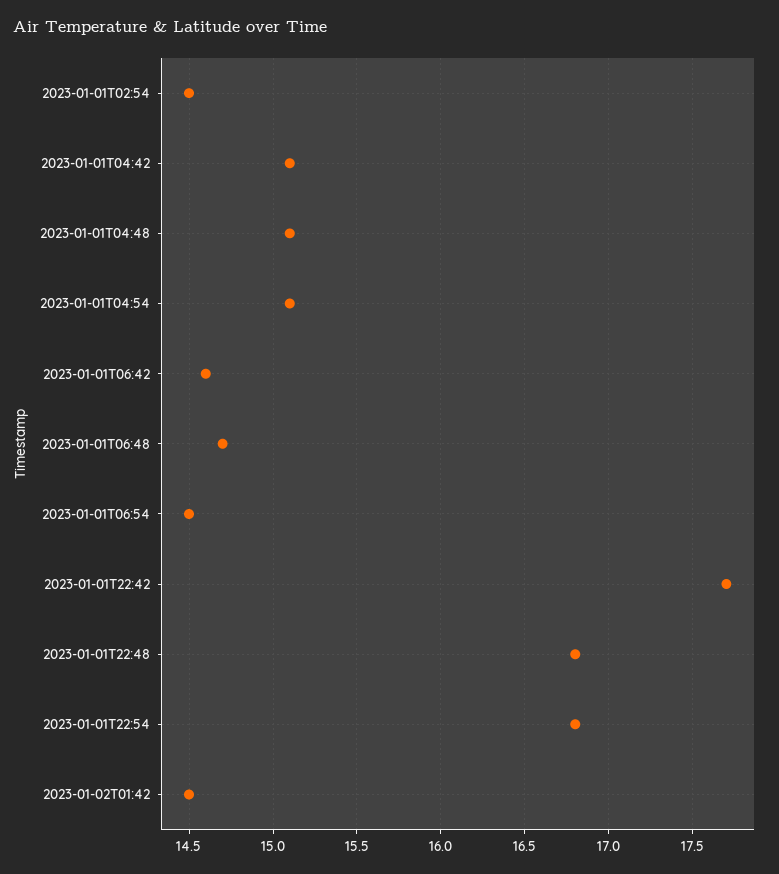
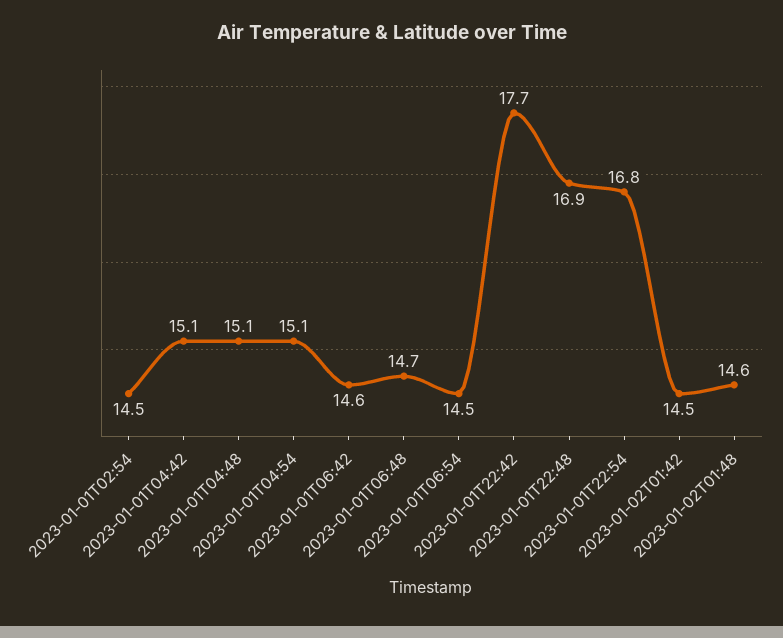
2023-01-01T22:48: 16.8 -> 16.9
2023-01-02T01:48: none -> 14.6

